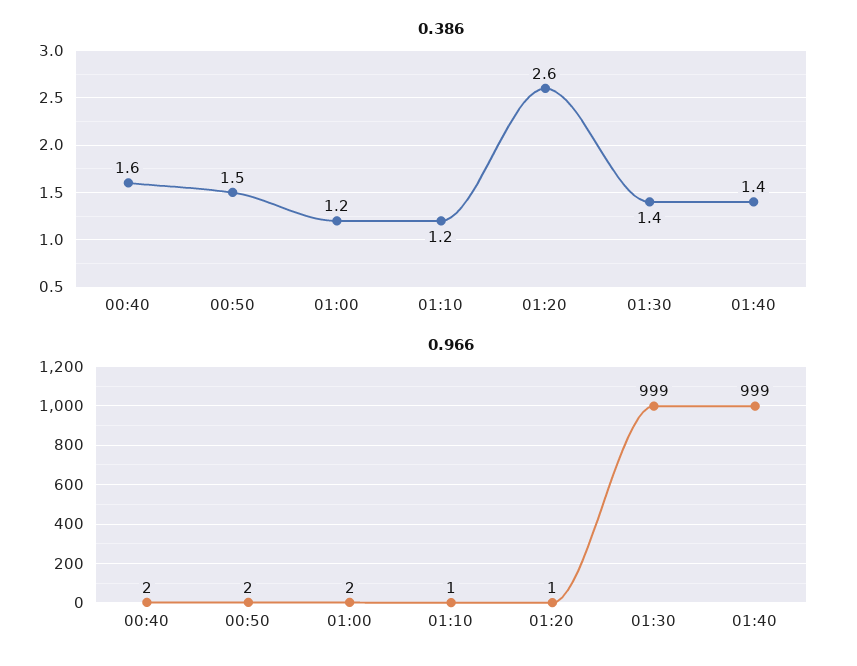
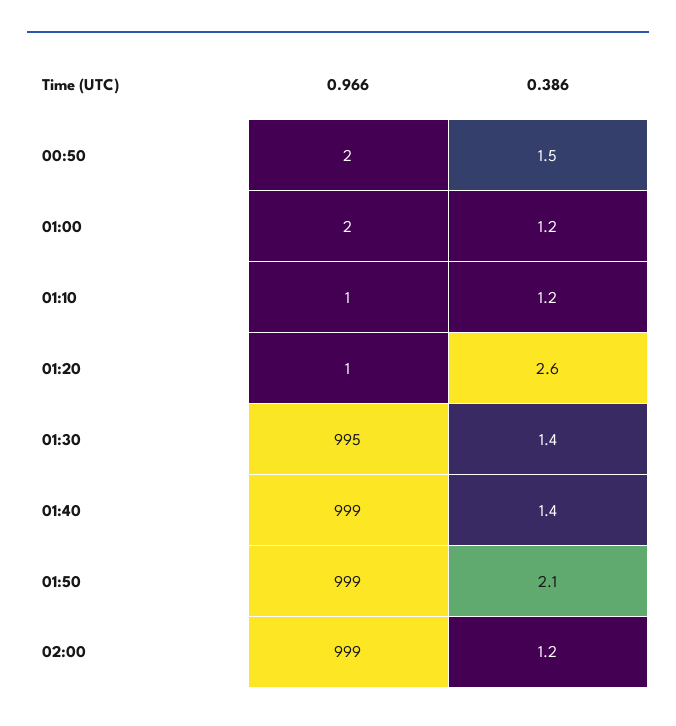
0.386, 00:40: 1.6 -> none
0.966, 00:40: 2 -> none
0.966, 01:30: 999 -> 995
0.966, 01:50: none -> 999
0.386, 01:50: none -> 2.1
0.966, 02:00: none -> 999
0.386, 02:00: none -> 1.2

